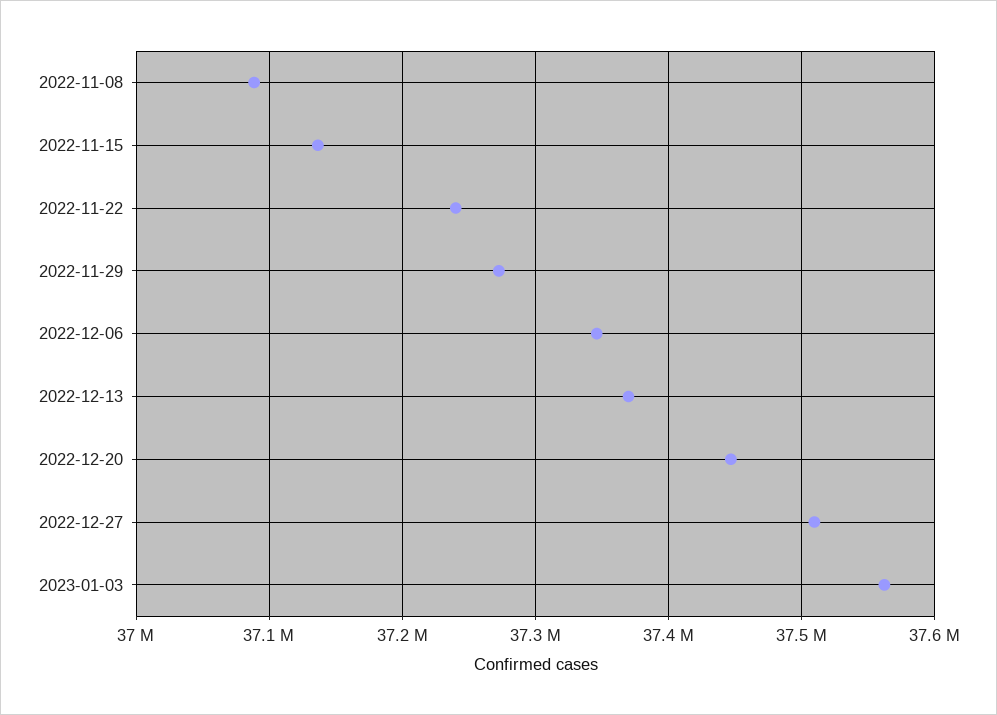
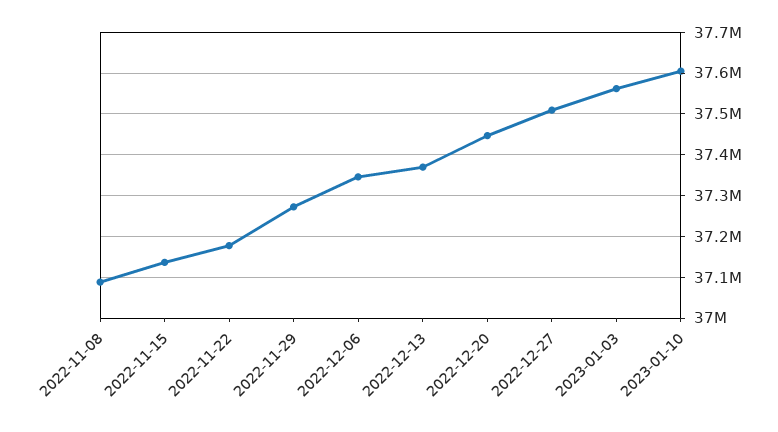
2022-11-22: 37240000 -> 37180000
2023-01-10: none -> 37600000

